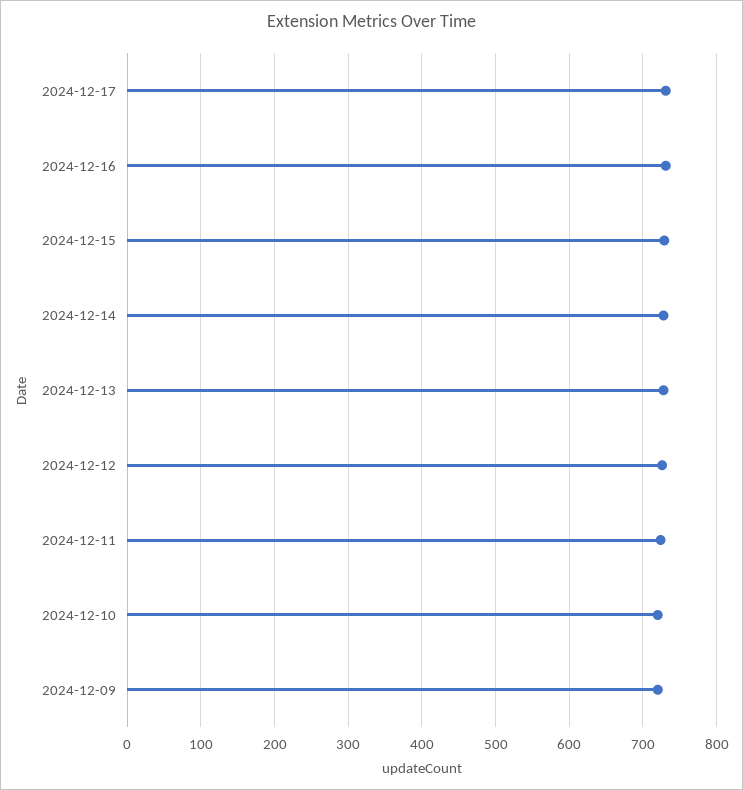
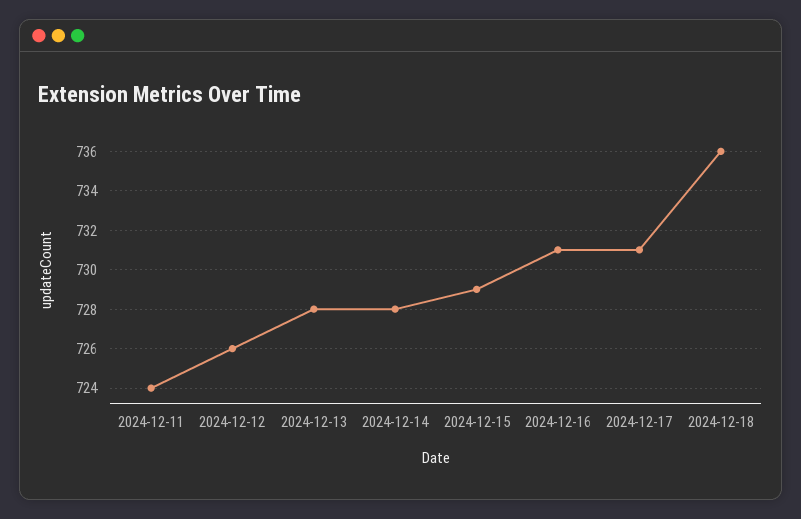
2024-12-10: 720 -> none
2024-12-09: 720 -> none
2024-12-18: none -> 736

